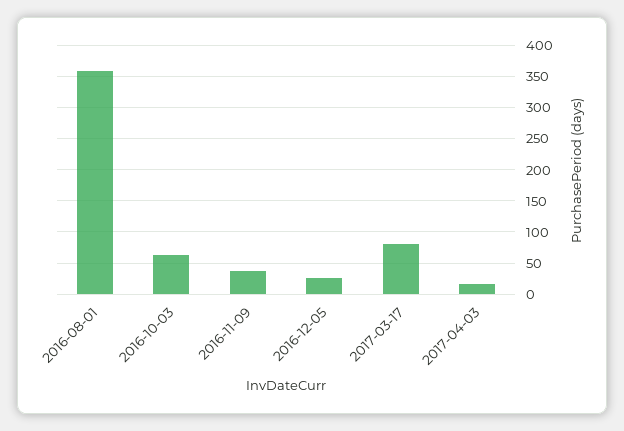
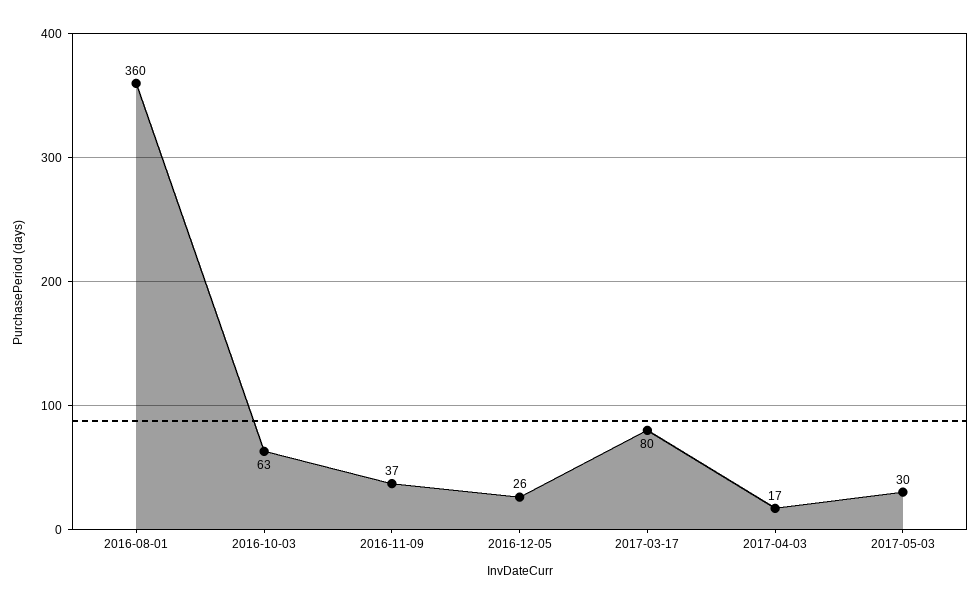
2017-05-03: none -> 30

